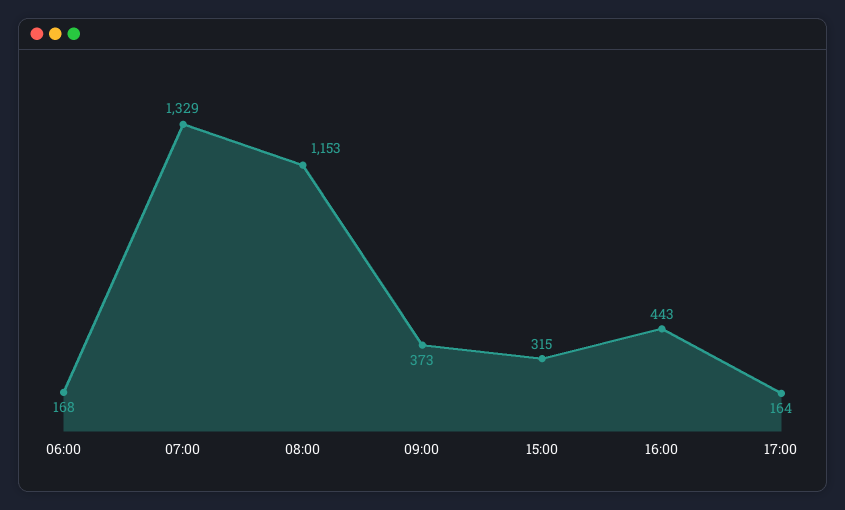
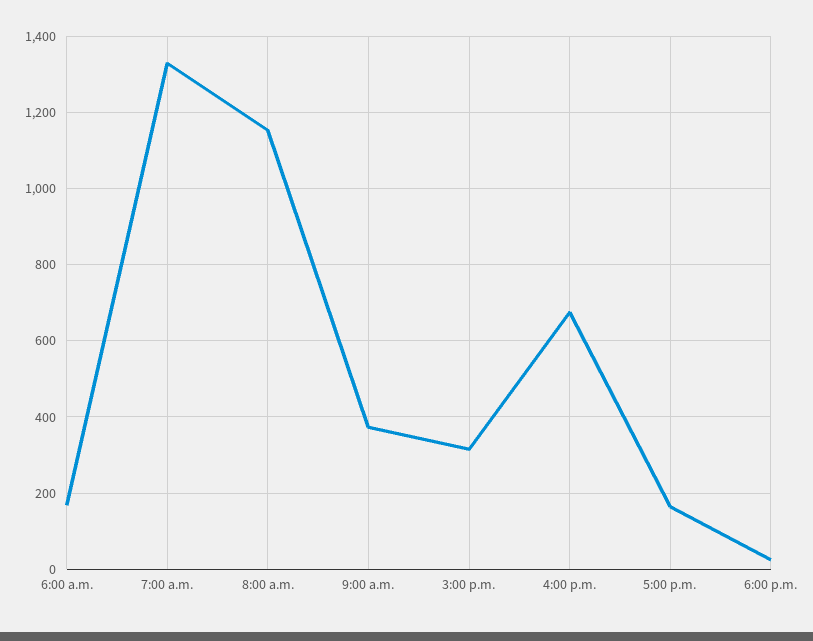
16:00: 443 -> 680
6:00 p.m.: none -> 20

